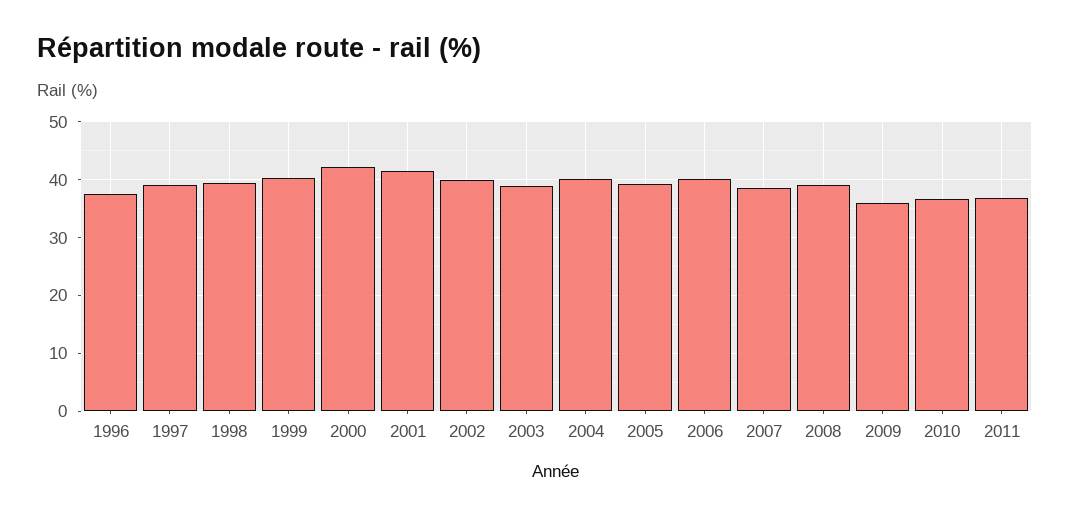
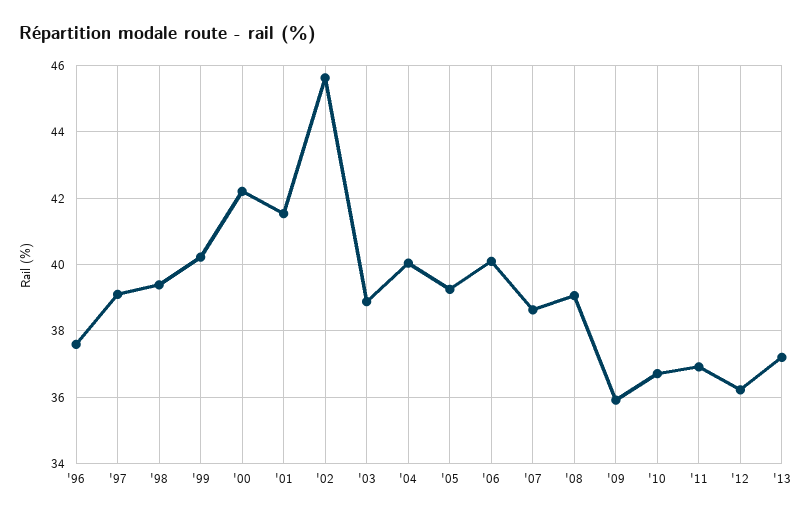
2002: 40 -> 45.6
'12: none -> 36.2
'13: none -> 37.2

